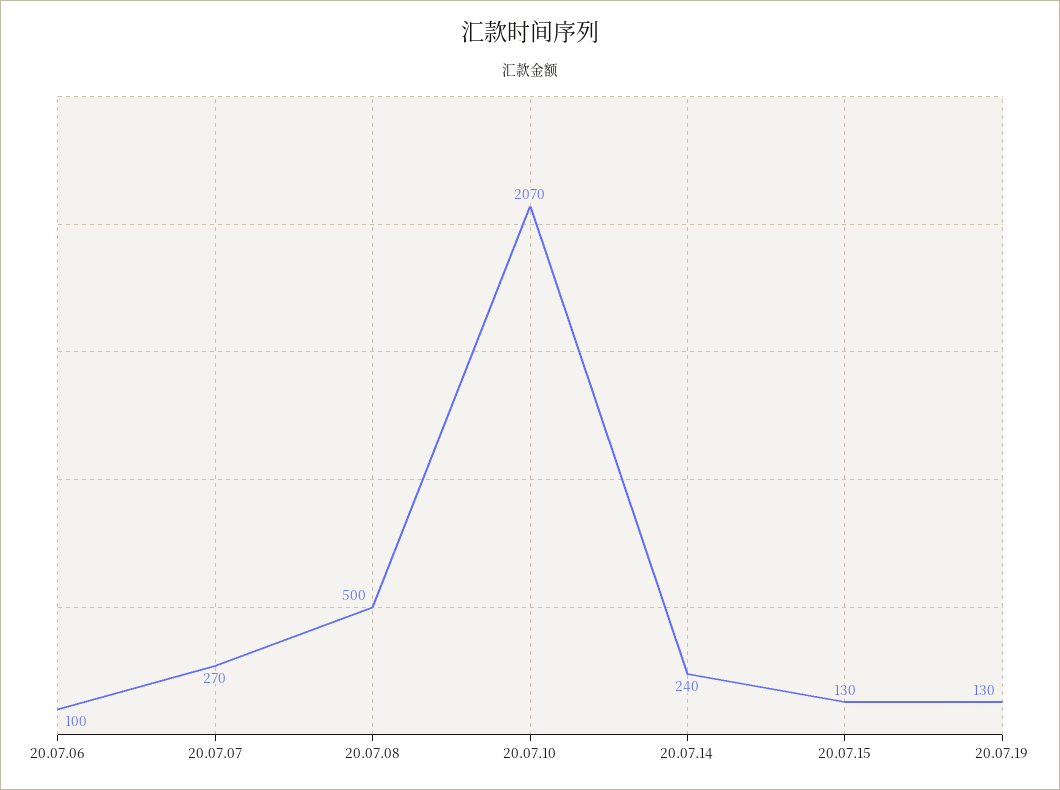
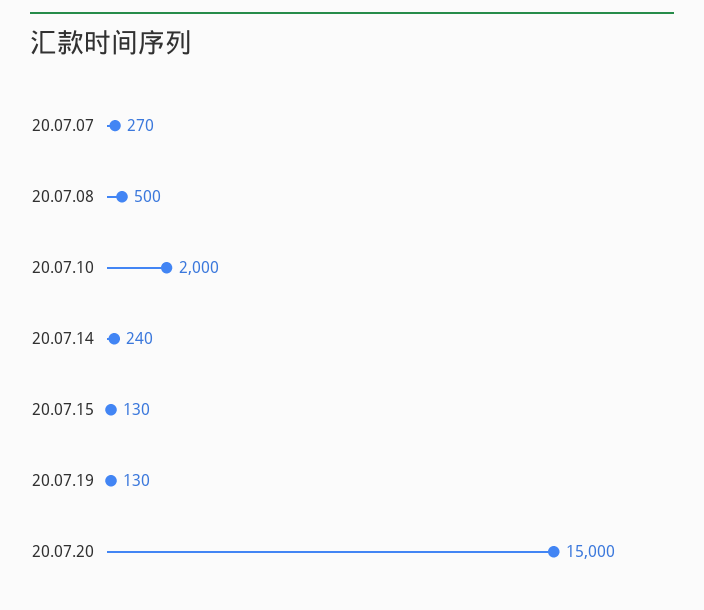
20.07.06: 100 -> none
20.07.10: 2070 -> 2000
20.07.20: none -> 15000

